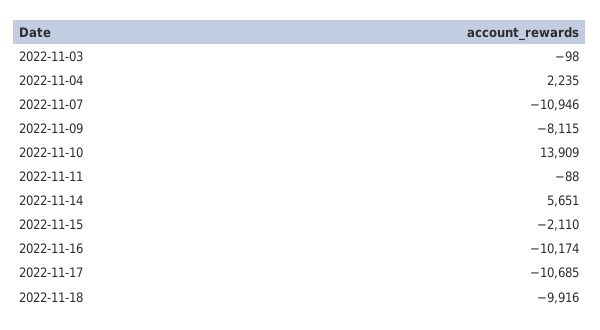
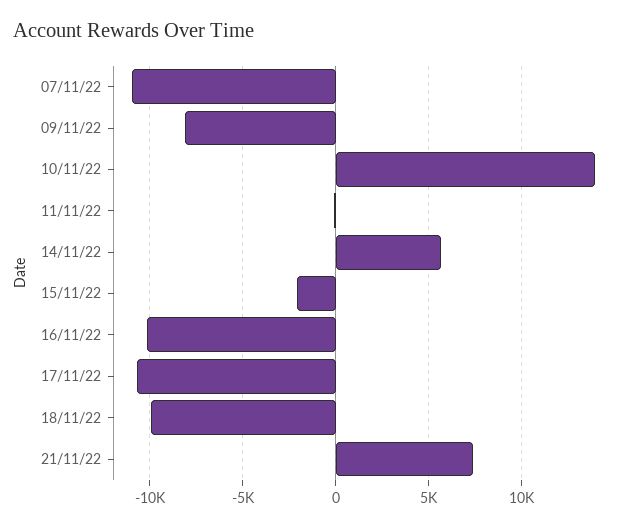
2022-11-03: -98 -> none
2022-11-04: 2235 -> none
21/11/22: none -> 7500

